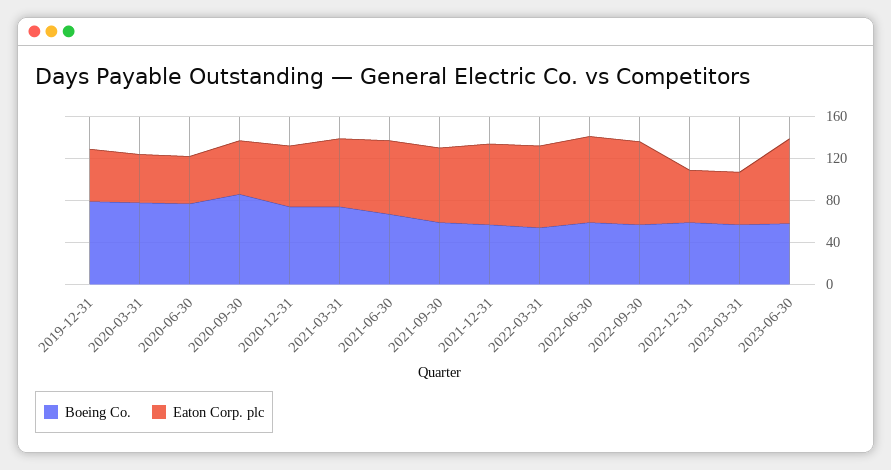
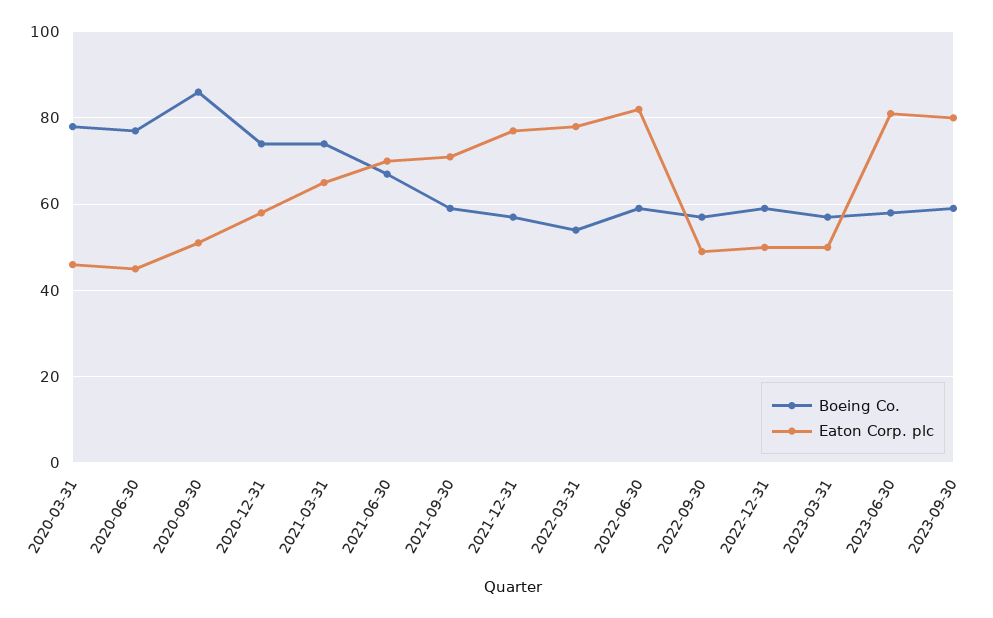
Boeing Co., 2019-12-31: 80 -> none
Eaton Corp. plc, 2019-12-31: 50 -> none
Eaton Corp. plc, 2022-09-30: 80 -> 50
Boeing Co., 2023-09-30: none -> 60
Eaton Corp. plc, 2023-09-30: none -> 80

